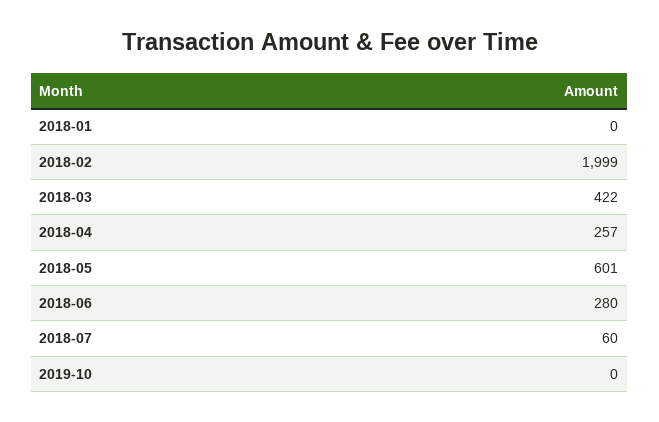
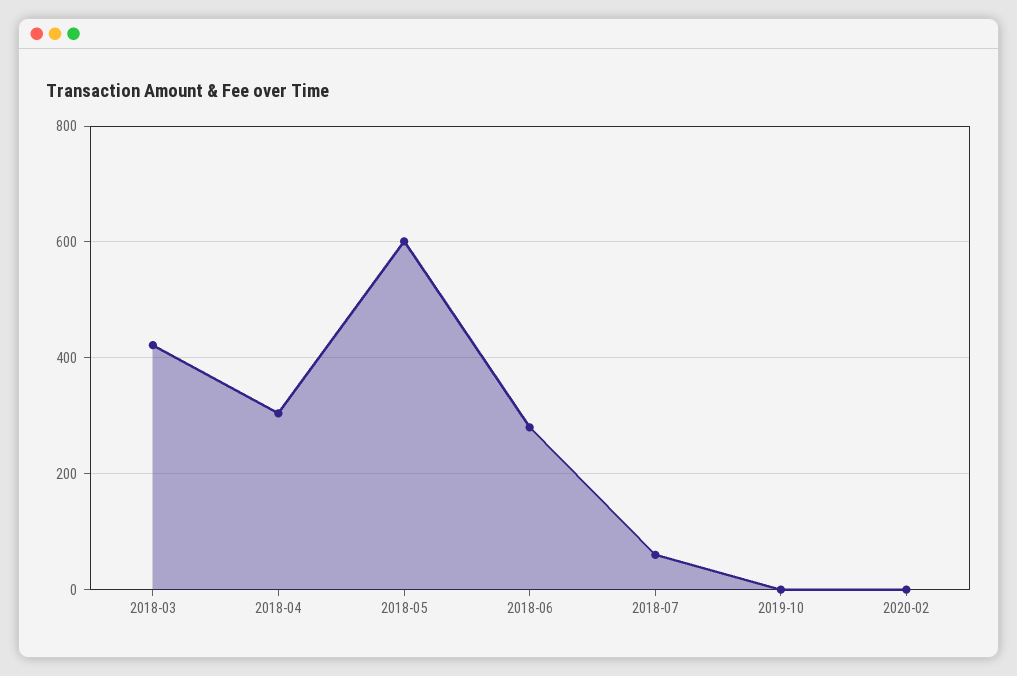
2018-01: 0 -> none
2018-02: 1999 -> none
2018-04: 257 -> 300
2020-02: none -> 0

